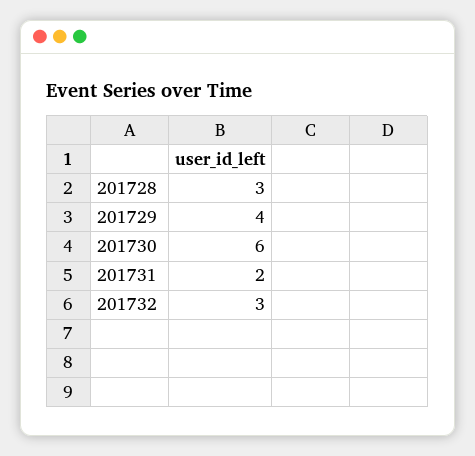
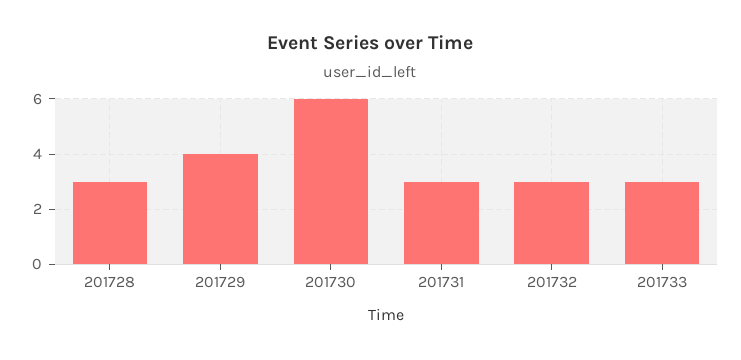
201731: 2 -> 3
201733: none -> 3

